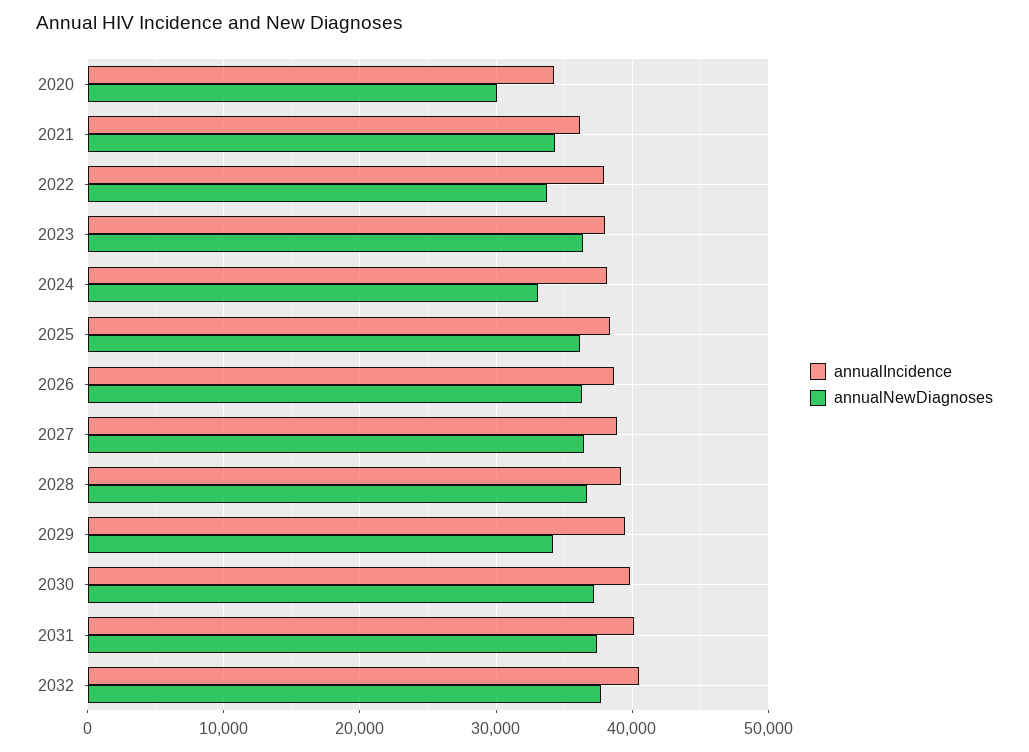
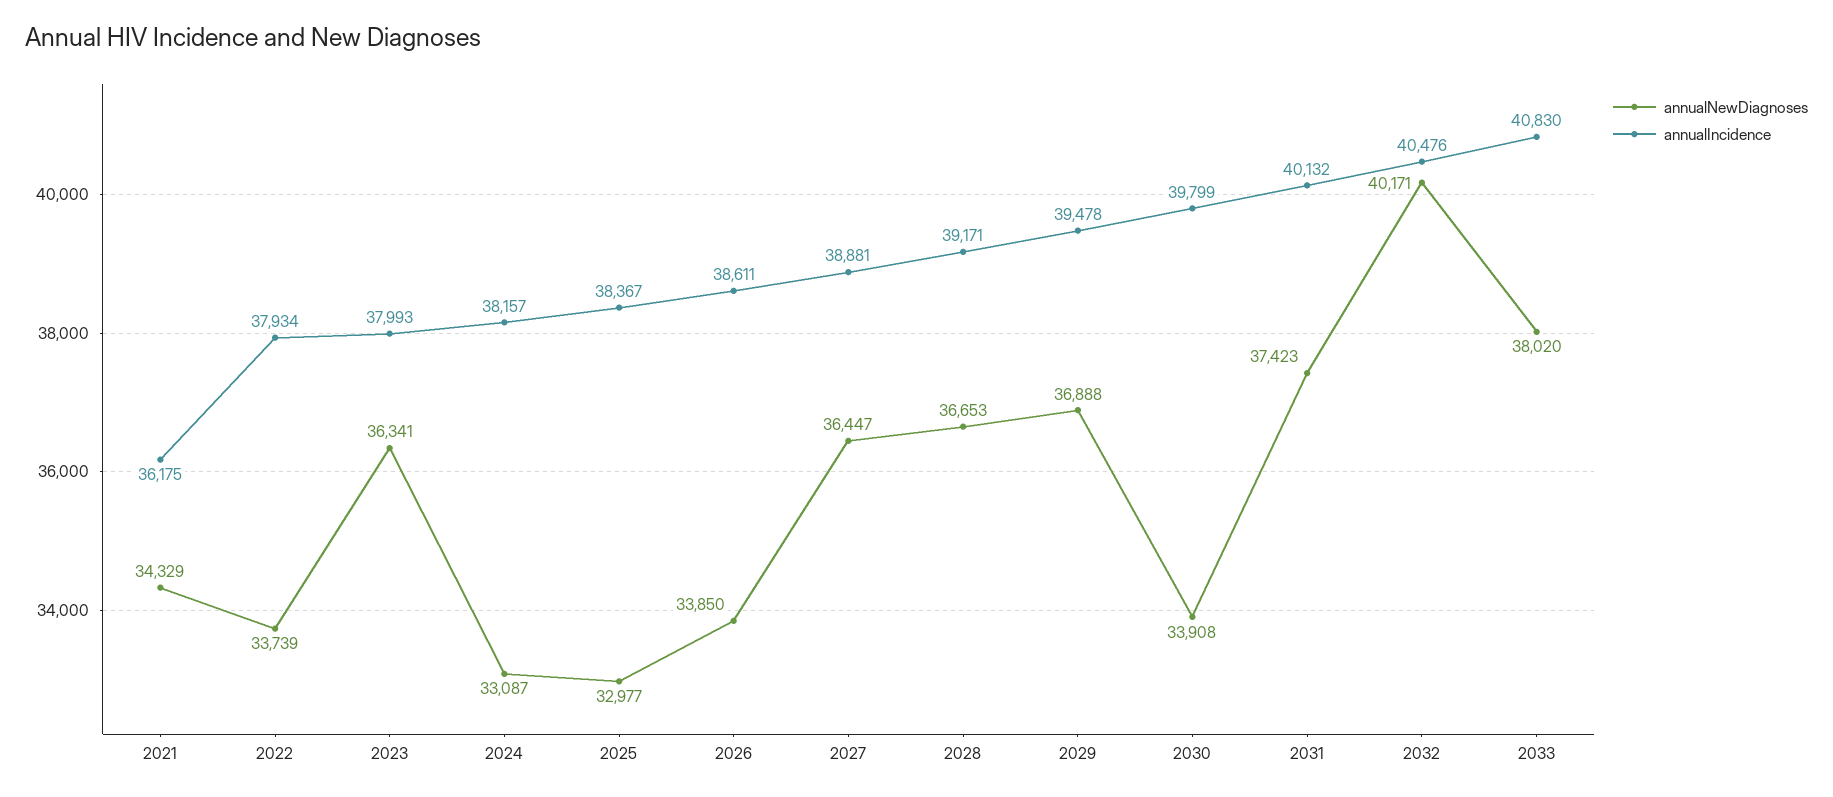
annualIncidence, 2020: 34000 -> none
annualNewDiagnoses, 2020: 30000 -> none
annualNewDiagnoses, 2025: 36000 -> 32977
annualNewDiagnoses, 2026: 36000 -> 33850
annualNewDiagnoses, 2029: 34000 -> 36888
annualNewDiagnoses, 2030: 37000 -> 33908
annualNewDiagnoses, 2032: 38000 -> 40171
annualNewDiagnoses, 2033: none -> 38020
annualIncidence, 2033: none -> 40830

